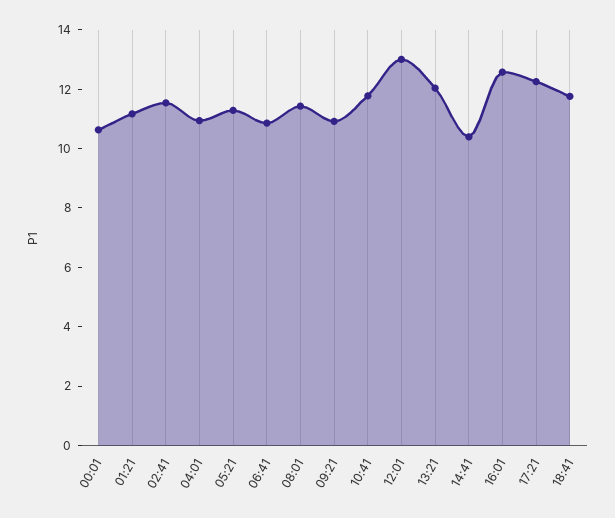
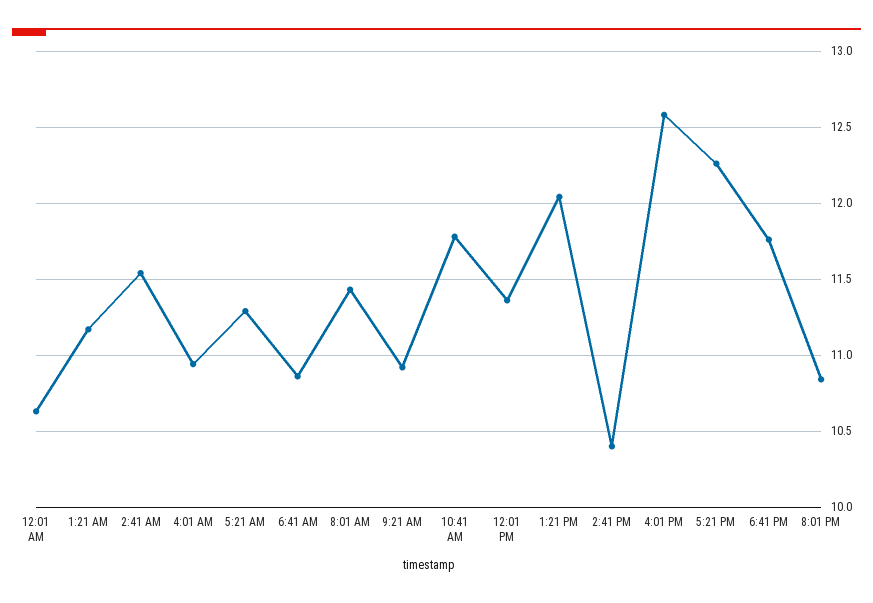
12:01: 13 -> 11.35
8:01 PM: none -> 10.85

